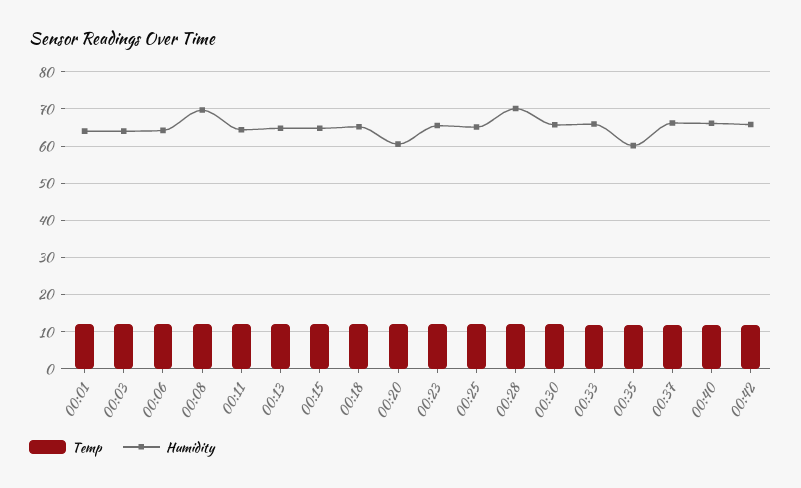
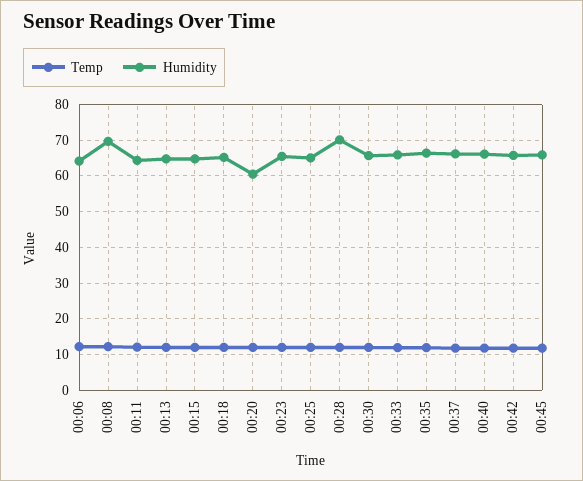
Temp, 00:01: 12 -> none
Humidity, 00:01: 64 -> none
Temp, 00:03: 12 -> none
Humidity, 00:03: 64 -> none
Humidity, 00:35: 60 -> 66
Temp, 00:45: none -> 12
Humidity, 00:45: none -> 66

